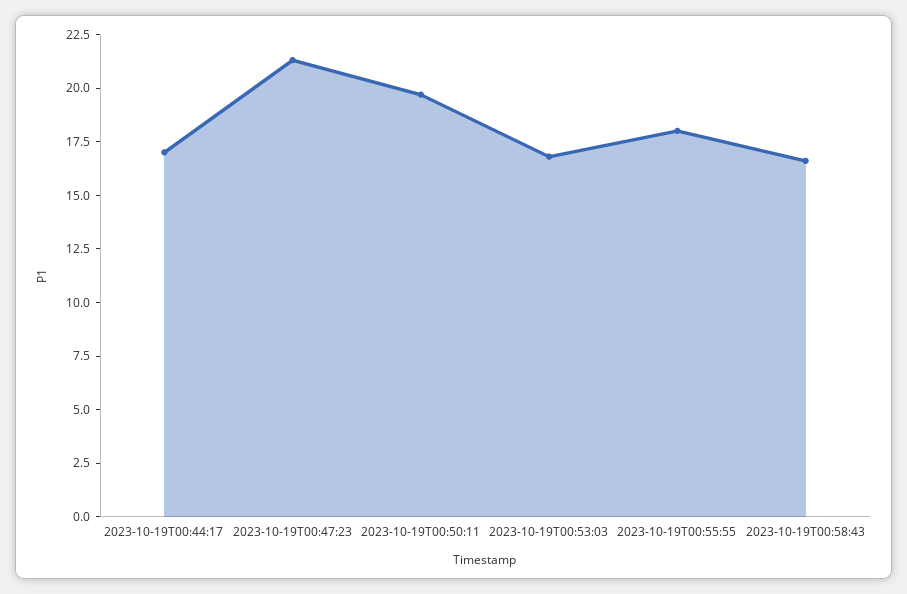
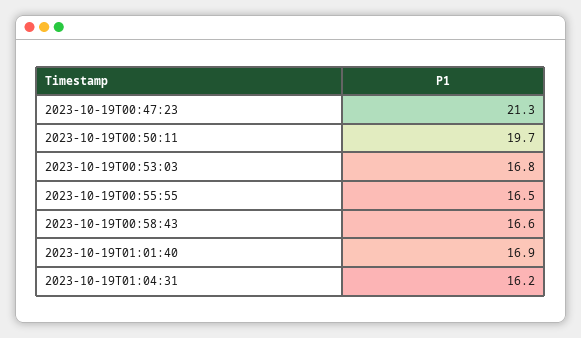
2023-10-19T00:44:17: 17 -> none
2023-10-19T00:55:55: 18 -> 16.5
2023-10-19T01:01:40: none -> 16.9
2023-10-19T01:04:31: none -> 16.2

